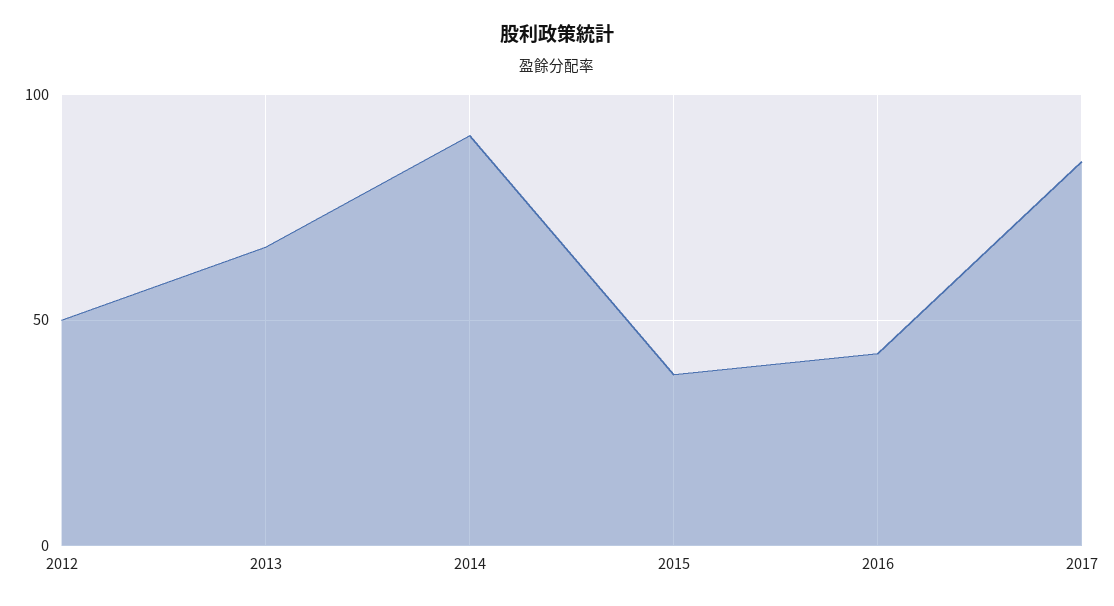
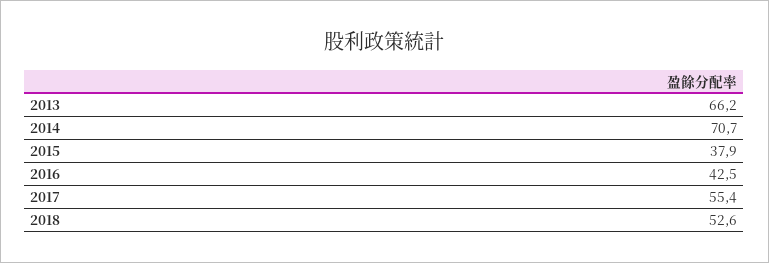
2012: 50 -> none
2014: 90 -> 70.7
2017: 85 -> 55.4
2018: none -> 52.6

